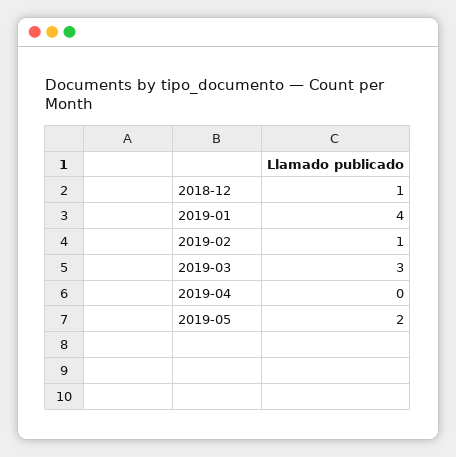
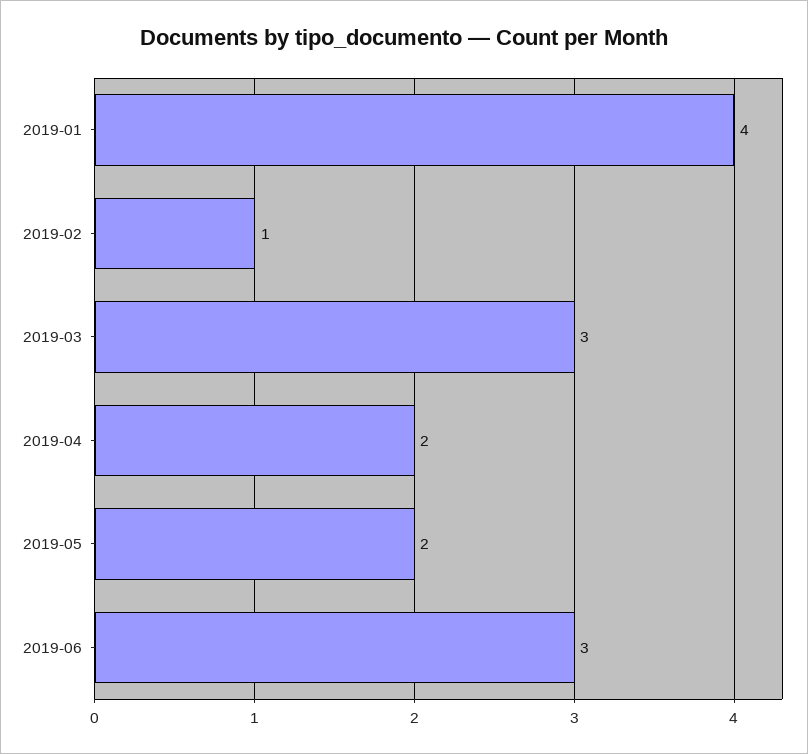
2018-12: 1 -> none
2019-04: 0 -> 2
2019-06: none -> 3

